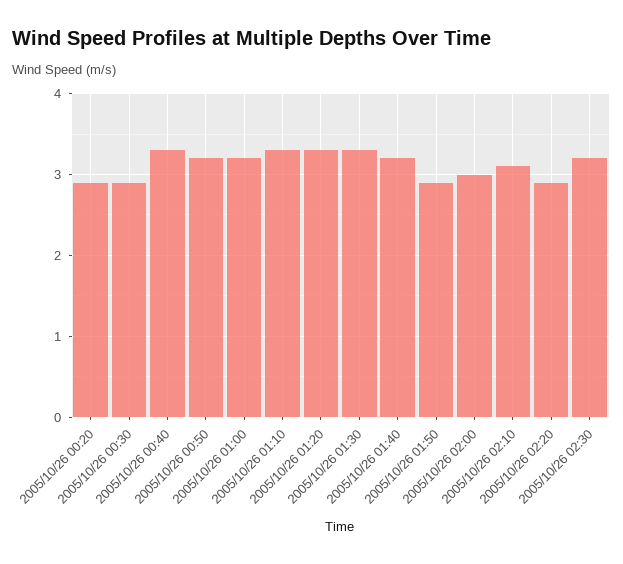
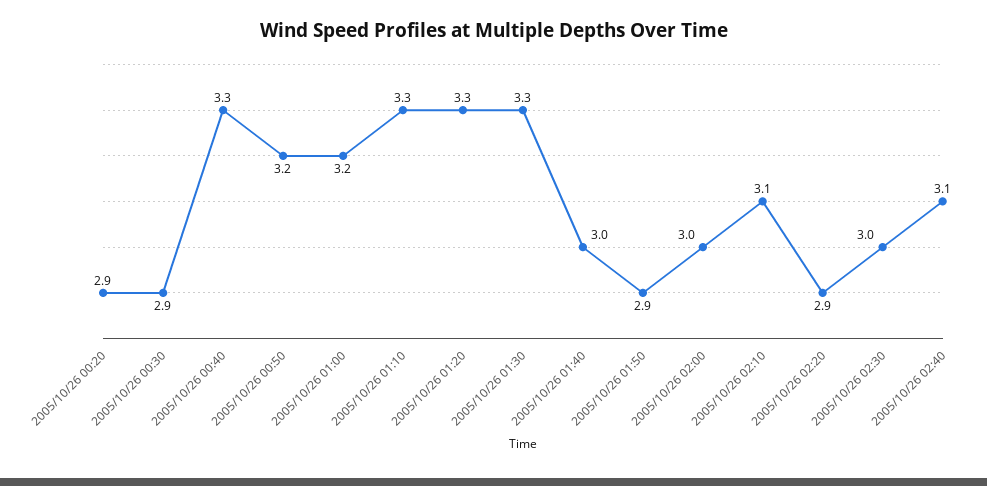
2005/10/26 01:40: 3.2 -> 3
2005/10/26 02:30: 3.2 -> 3
2005/10/26 02:40: none -> 3.1

